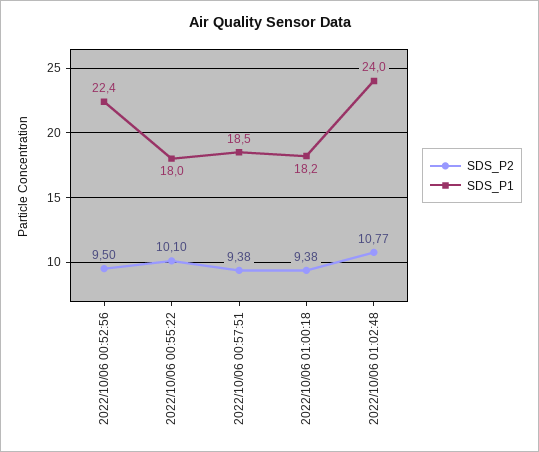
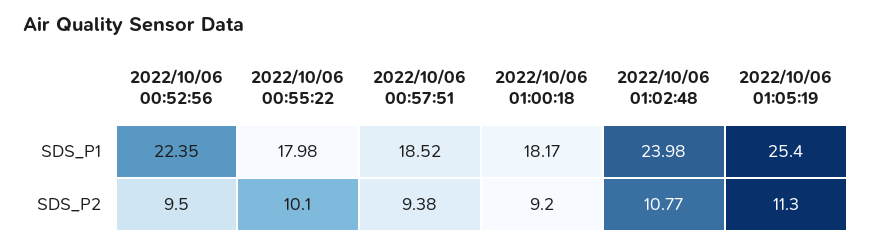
SDS_P2, 2022/10/06 01:00:18: 9.38 -> 9.2
SDS_P1, 2022/10/06 01:05:19: none -> 25.4
SDS_P2, 2022/10/06 01:05:19: none -> 11.3

